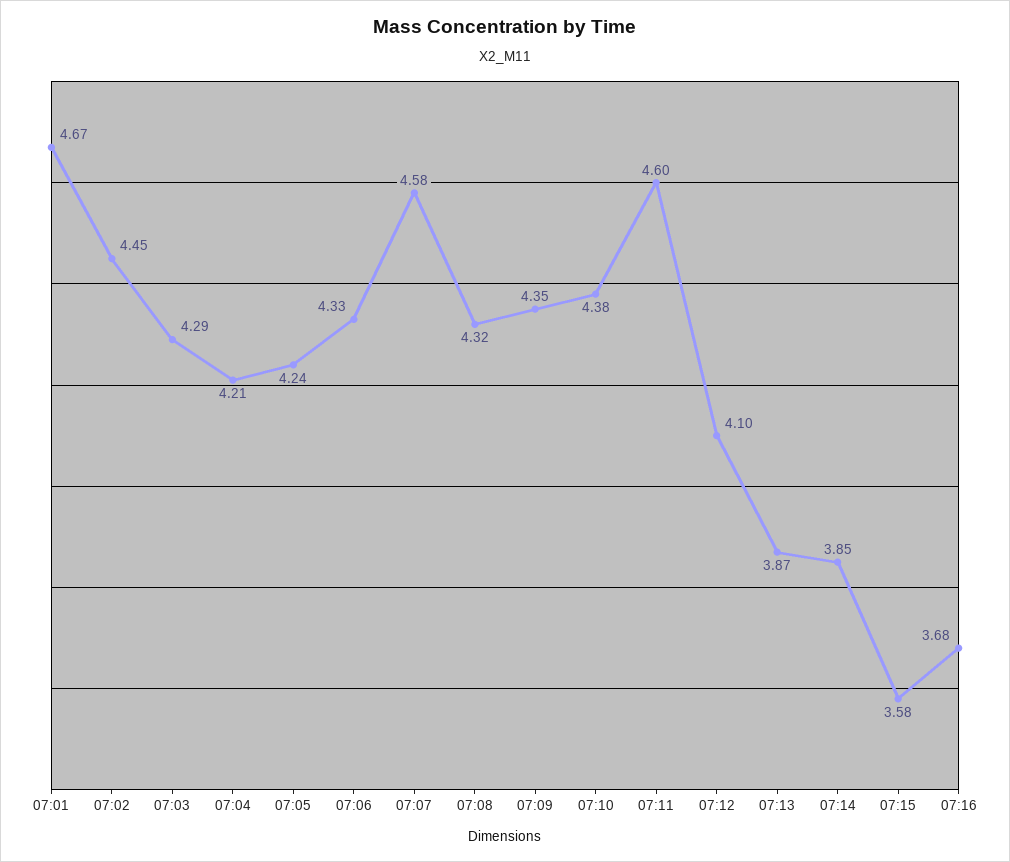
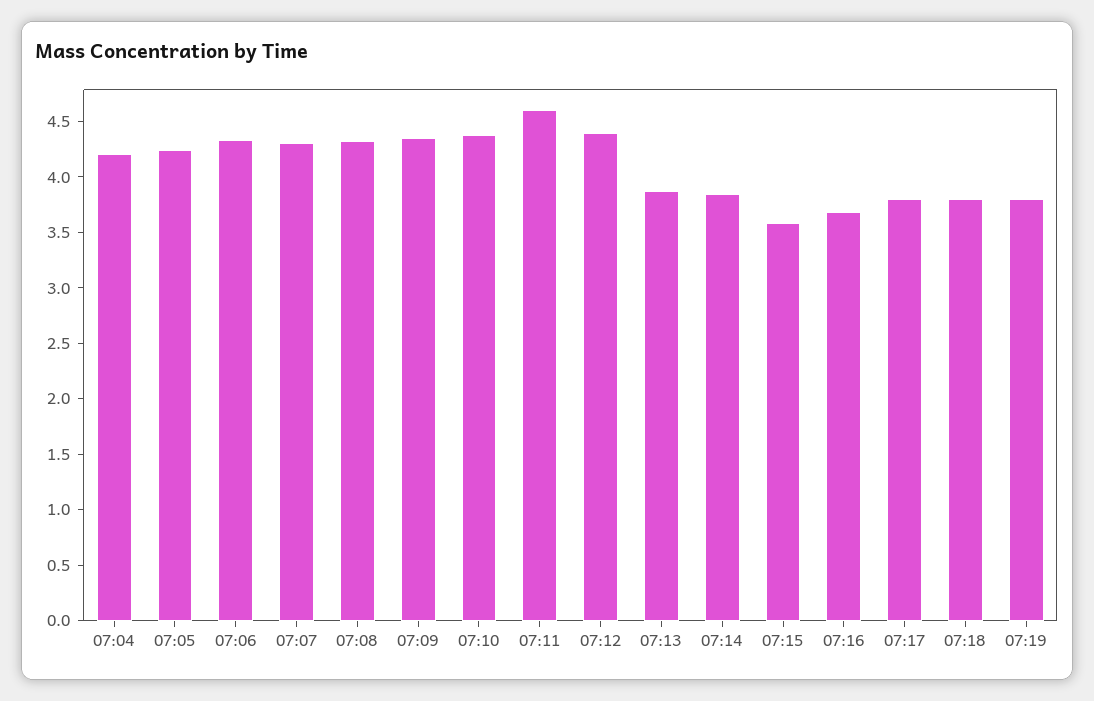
07:01: 4.67 -> none
07:02: 4.45 -> none
07:03: 4.29 -> none
07:07: 4.58 -> 4.3
07:12: 4.1 -> 4.4
07:17: none -> 3.8
07:18: none -> 3.8
07:19: none -> 3.8

